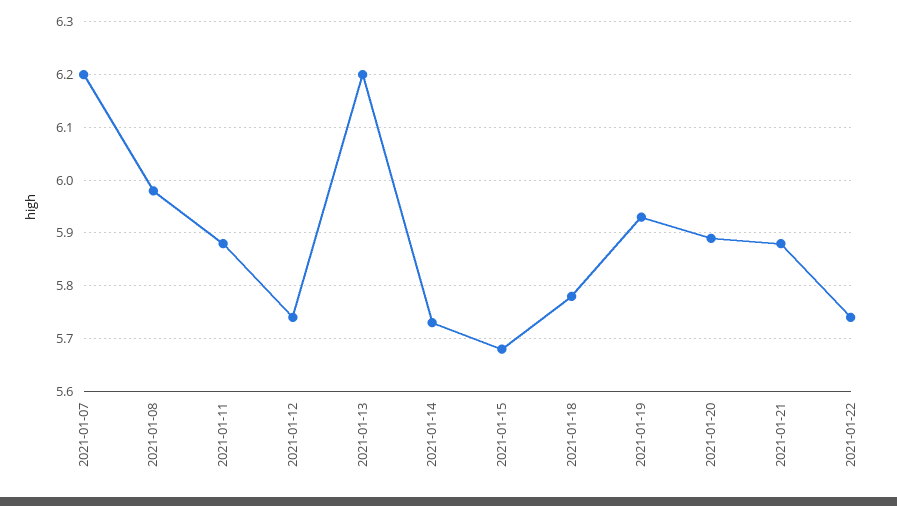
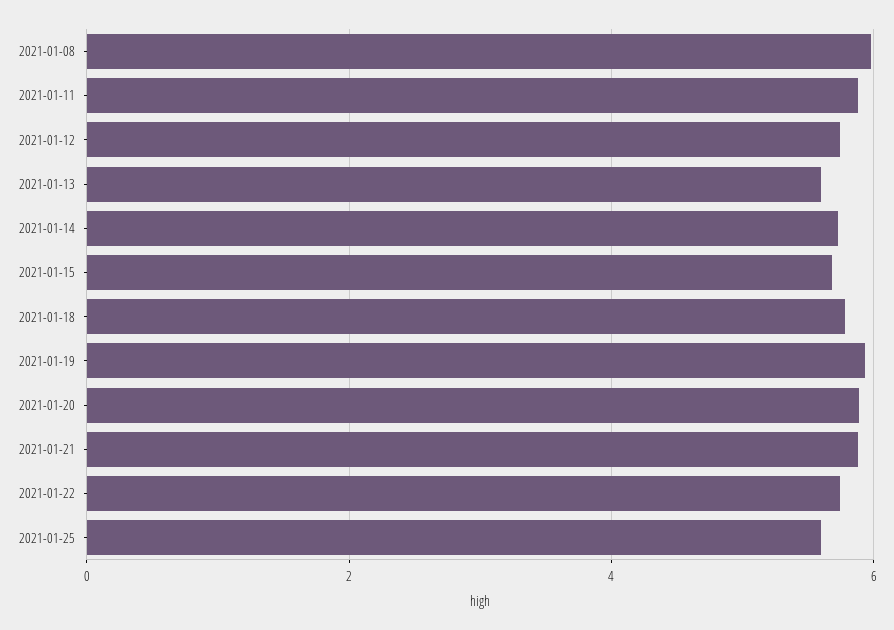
2021-01-07: 6.2 -> none
2021-01-13: 6.2 -> 5.6
2021-01-25: none -> 5.6

